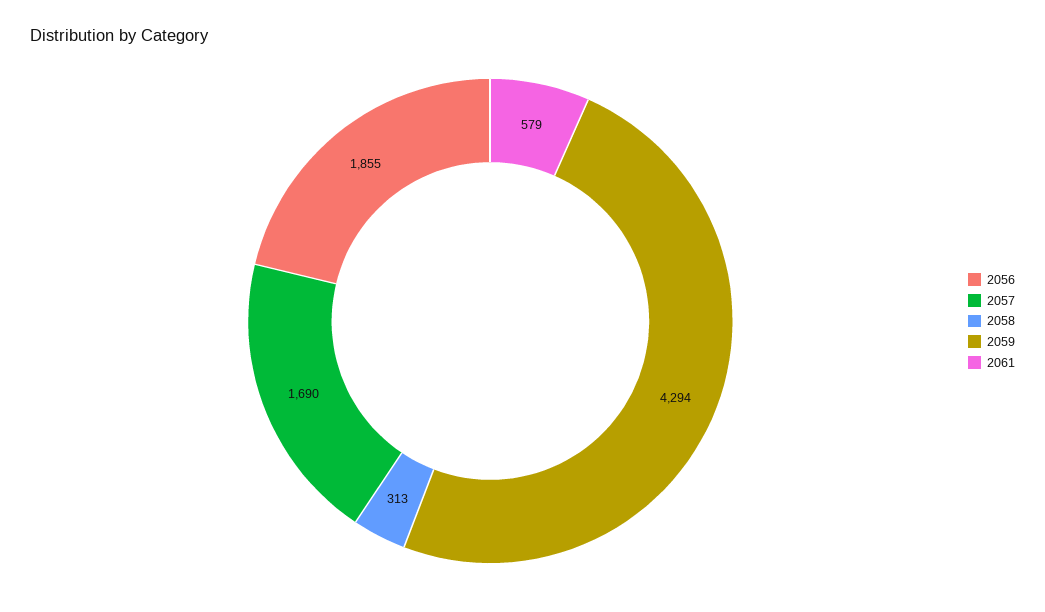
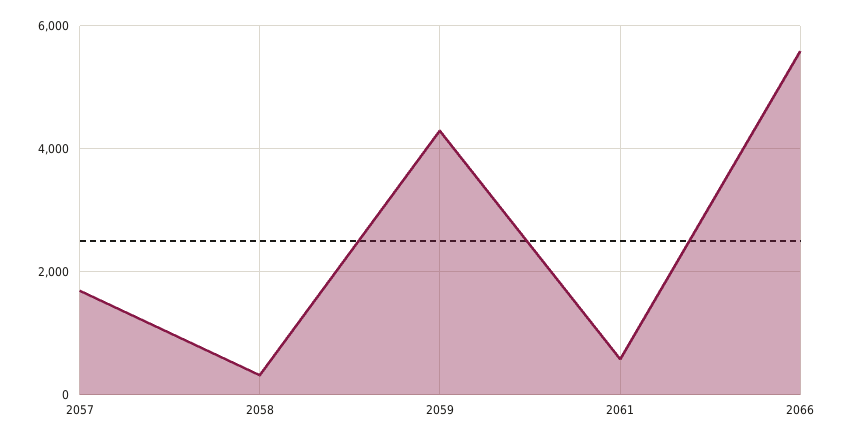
2056: 1855 -> none
2066: none -> 5600

